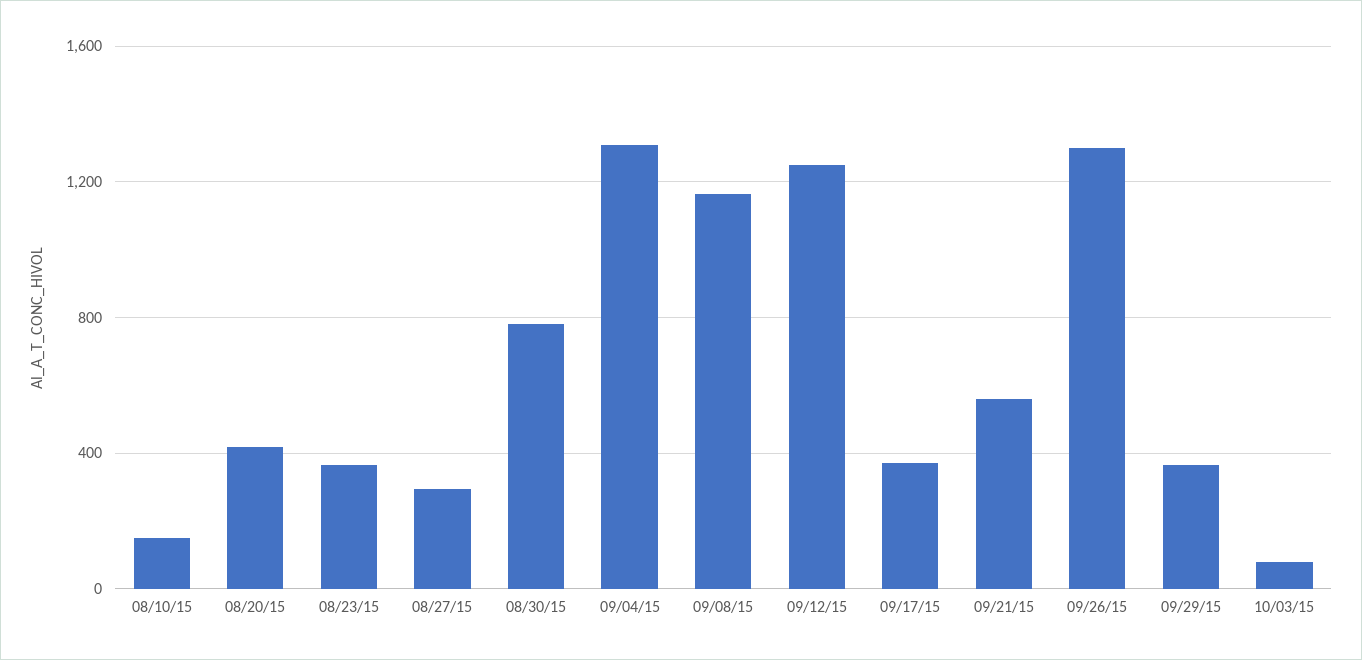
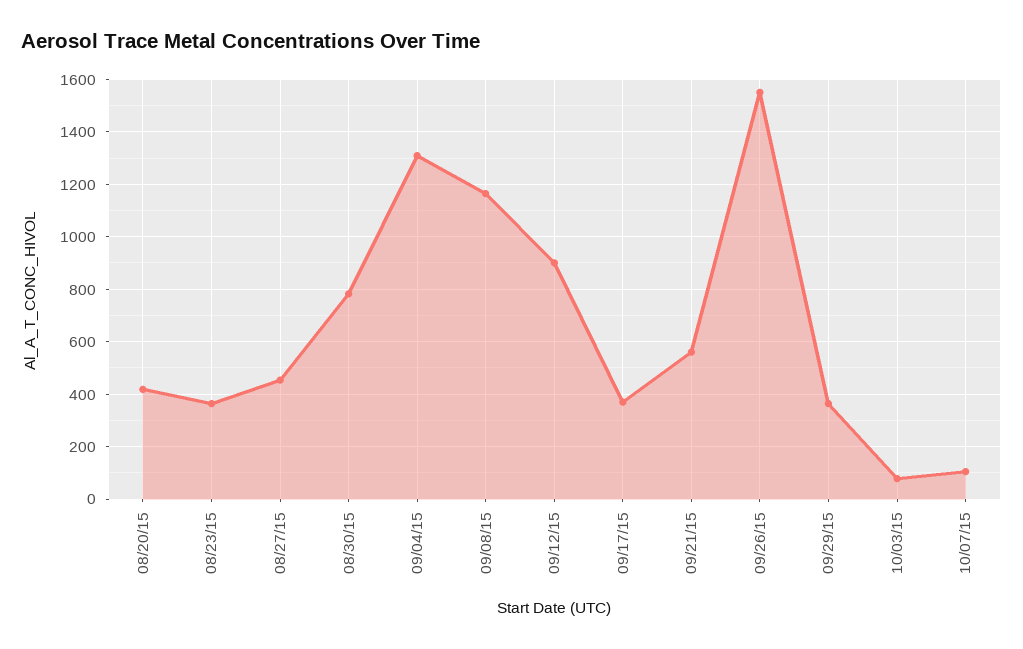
08/10/15: 150 -> none
08/27/15: 300 -> 450
09/12/15: 1250 -> 900
09/26/15: 1300 -> 1550
10/07/15: none -> 100

